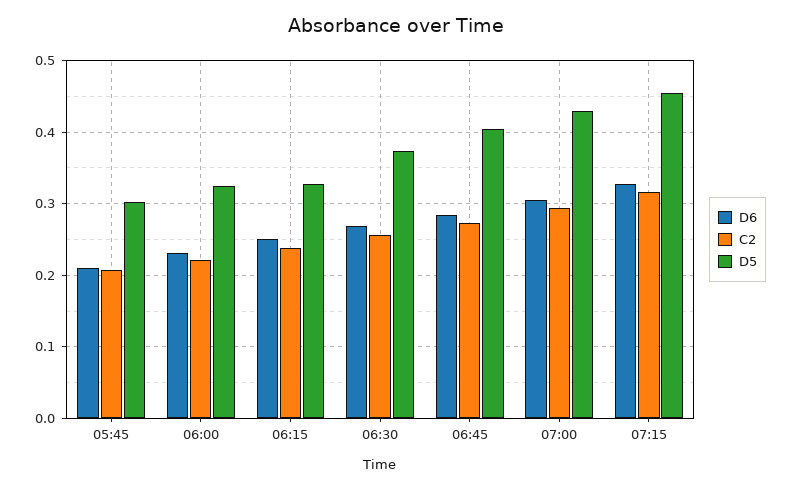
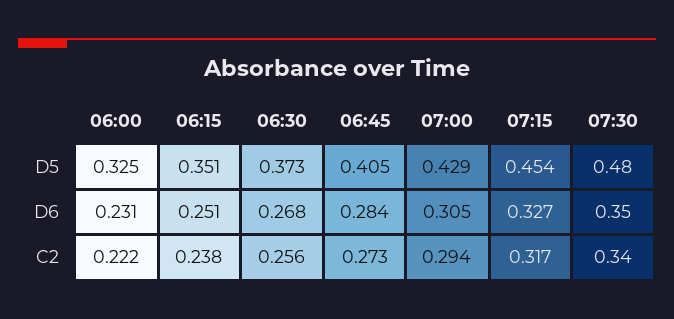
D6, 05:45: 0.21 -> none
C2, 05:45: 0.21 -> none
D5, 05:45: 0.3 -> none
D5, 06:15: 0.33 -> 0.351
D5, 07:30: none -> 0.48
D6, 07:30: none -> 0.35
C2, 07:30: none -> 0.34

